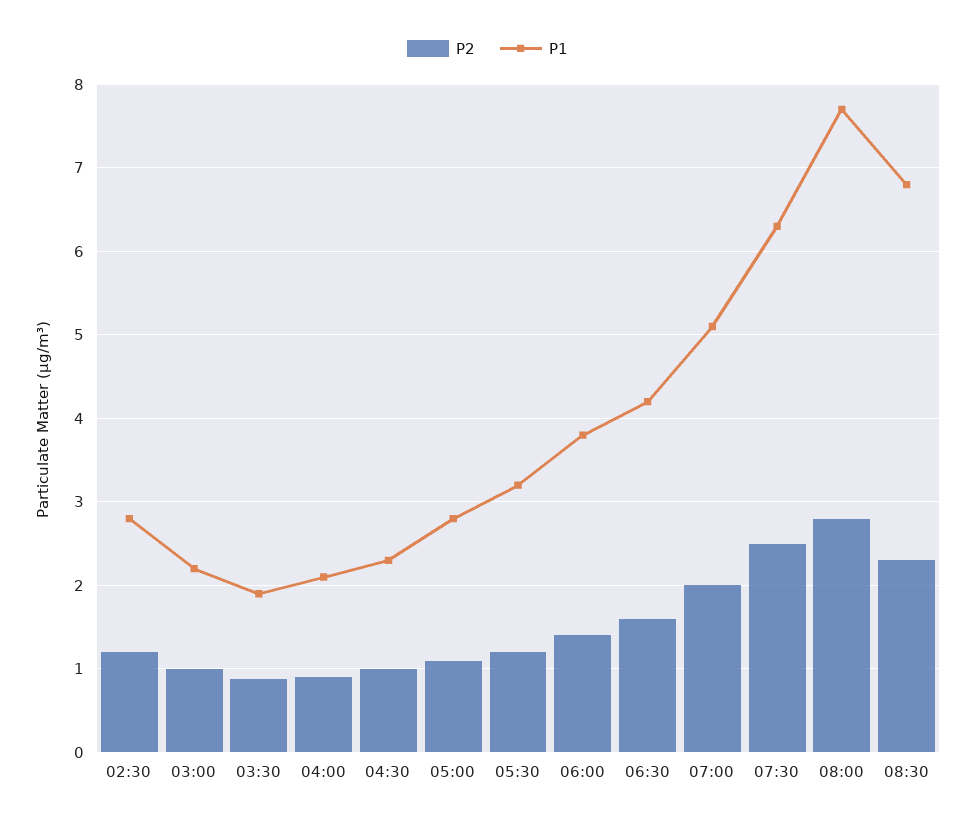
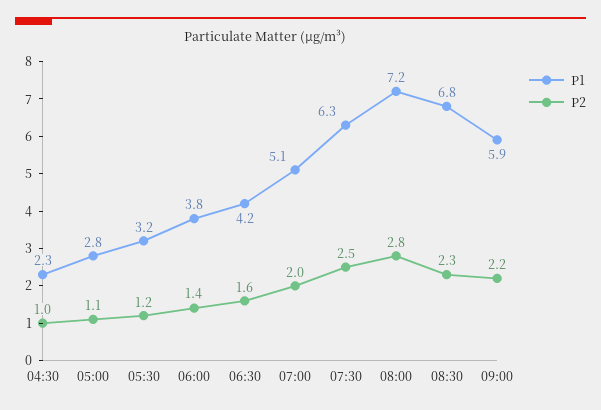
P2, 02:30: 1.2 -> none
P1, 02:30: 2.8 -> none
P2, 03:00: 1 -> none
P1, 03:00: 2.2 -> none
P2, 03:30: 0.9 -> none
P1, 03:30: 1.9 -> none
P2, 04:00: 0.9 -> none
P1, 04:00: 2.1 -> none
P1, 08:00: 7.7 -> 7.2
P1, 09:00: none -> 5.9
P2, 09:00: none -> 2.2

